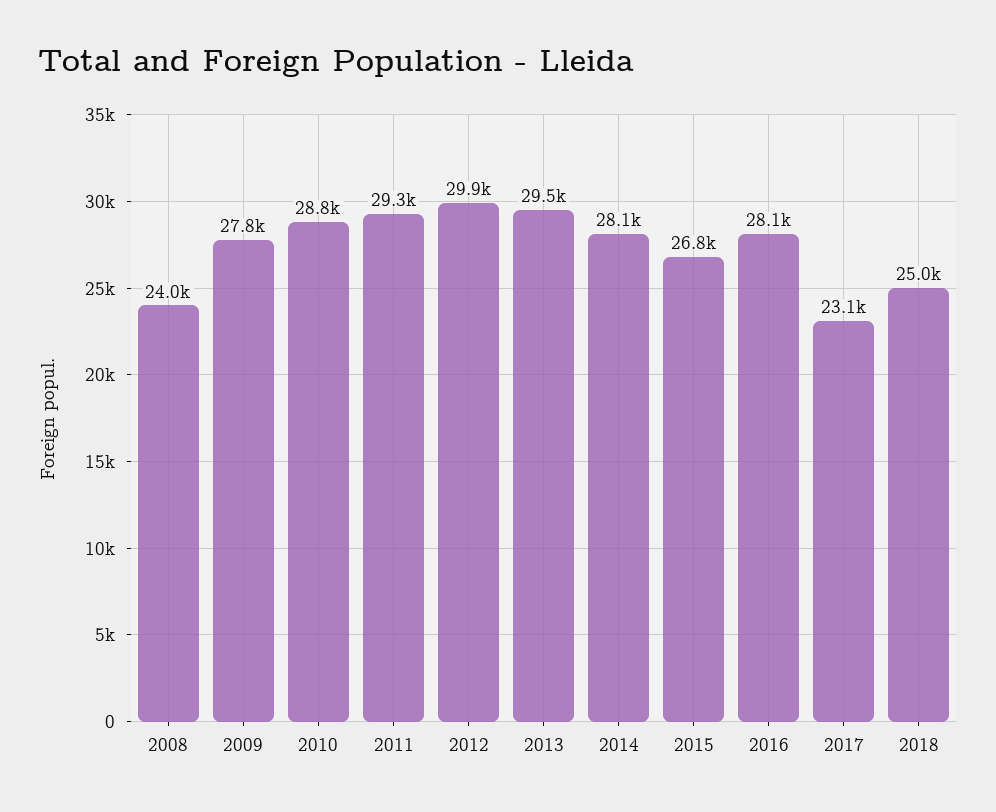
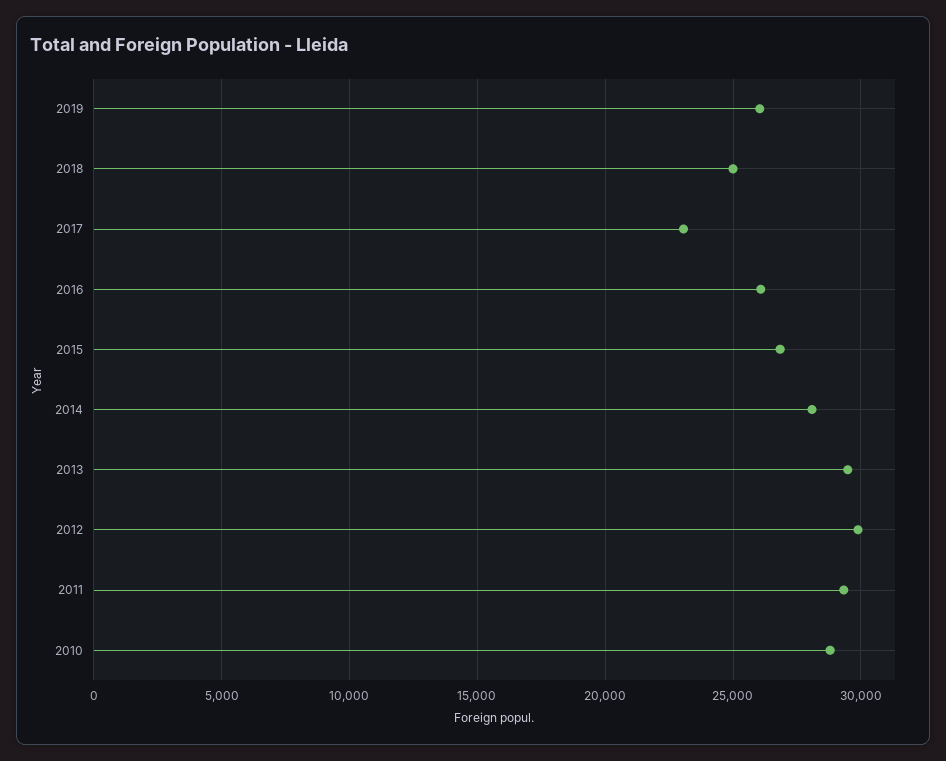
2008: 24000 -> none
2009: 27800 -> none
2016: 28100 -> 26000
2019: none -> 26000

